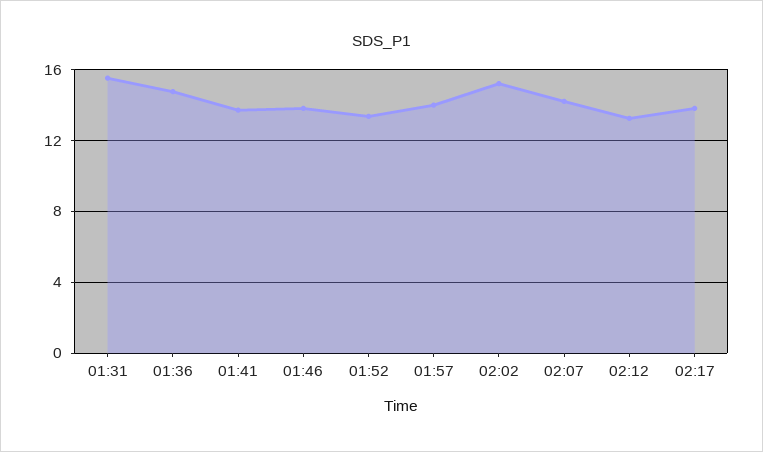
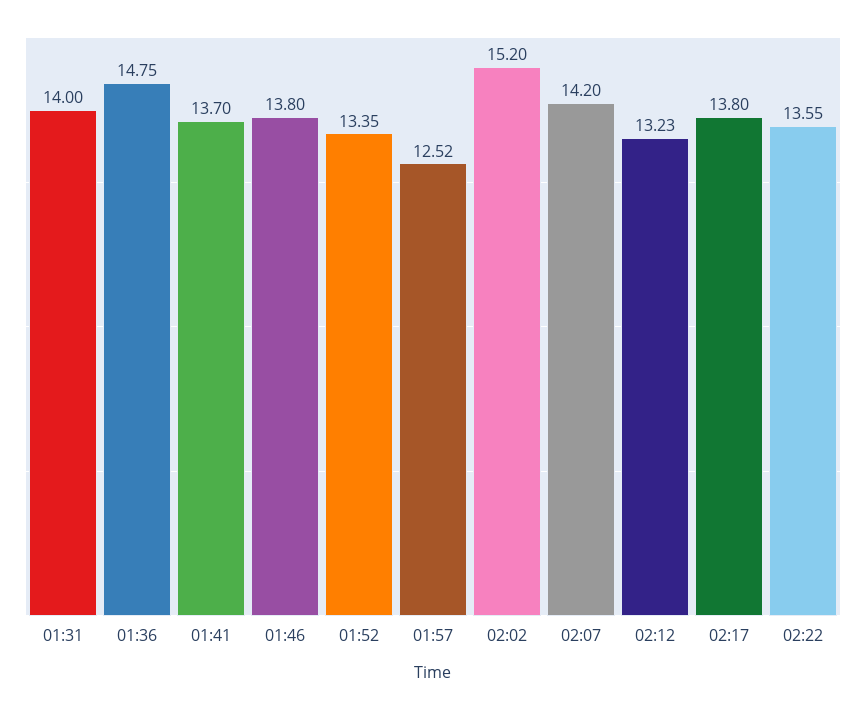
01:31: 15.5 -> 14
01:57: 14 -> 12.52
02:22: none -> 13.55

